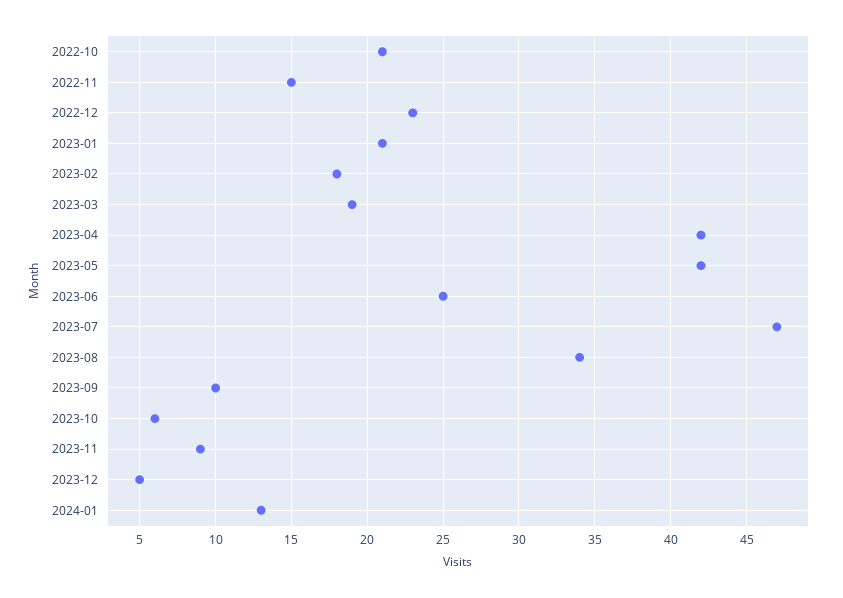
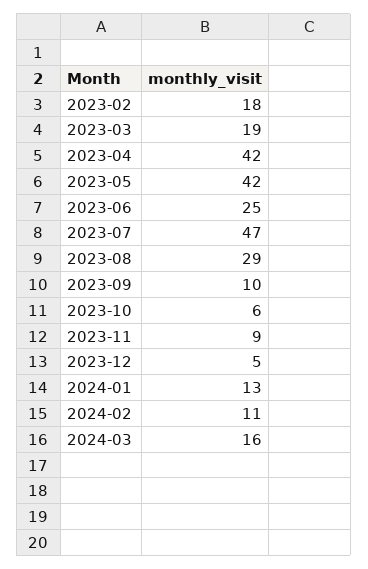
2022-10: 21 -> none
2022-11: 15 -> none
2022-12: 23 -> none
2023-01: 21 -> none
2023-08: 34 -> 29
2024-02: none -> 11
2024-03: none -> 16

